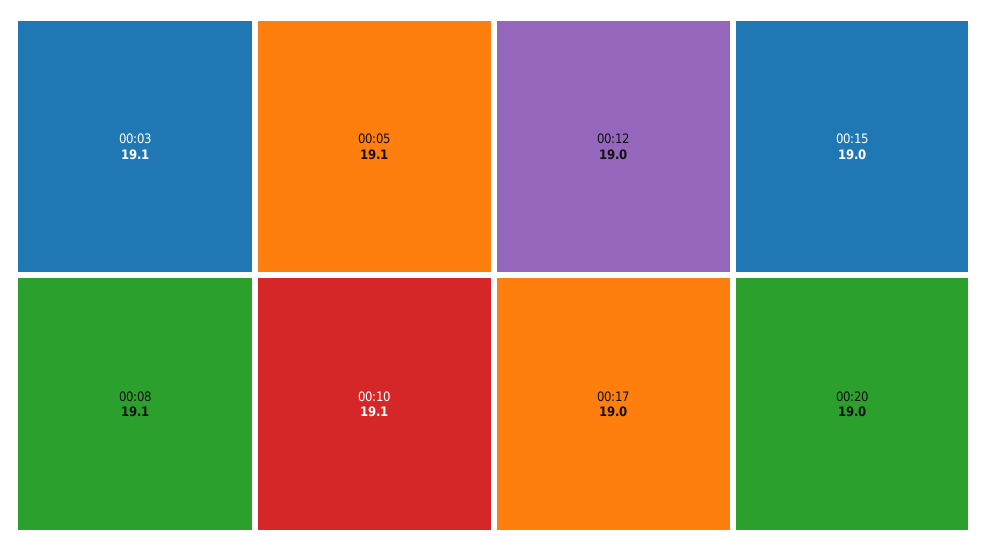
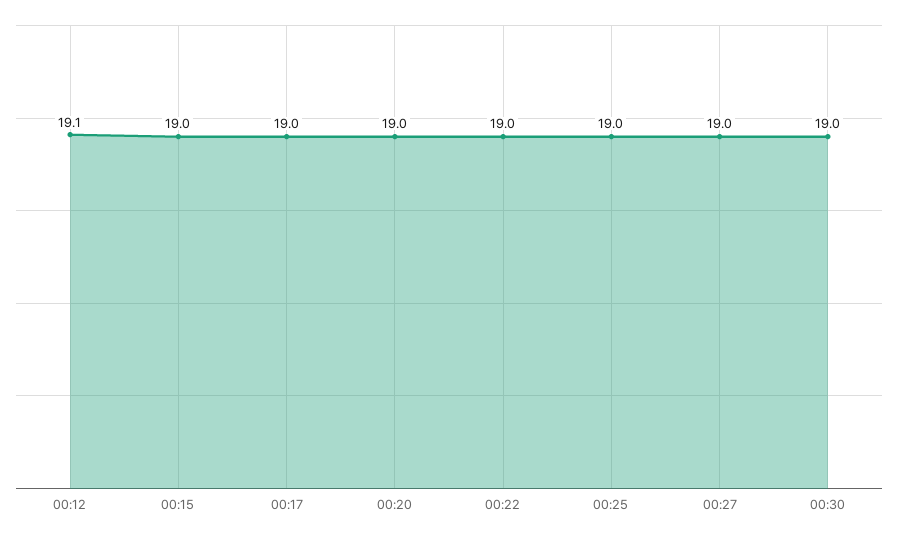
00:03: 19.1 -> none
00:05: 19.1 -> none
00:08: 19.1 -> none
00:10: 19.1 -> none
00:12: 19 -> 19.1
00:22: none -> 19
00:25: none -> 19
00:27: none -> 19
00:30: none -> 19

